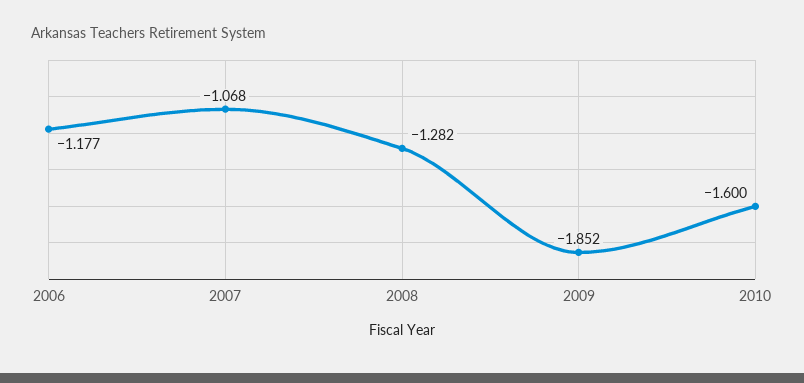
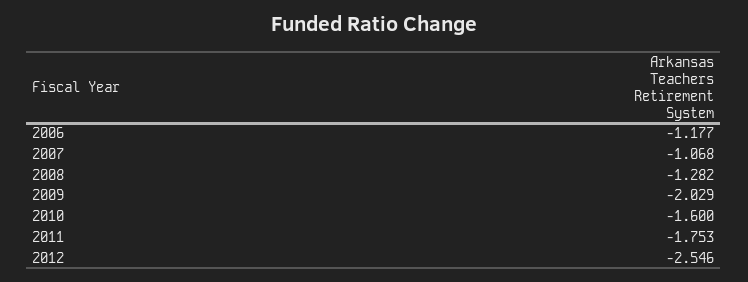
2009: -1.852 -> -2.029
2011: none -> -1.753
2012: none -> -2.546

